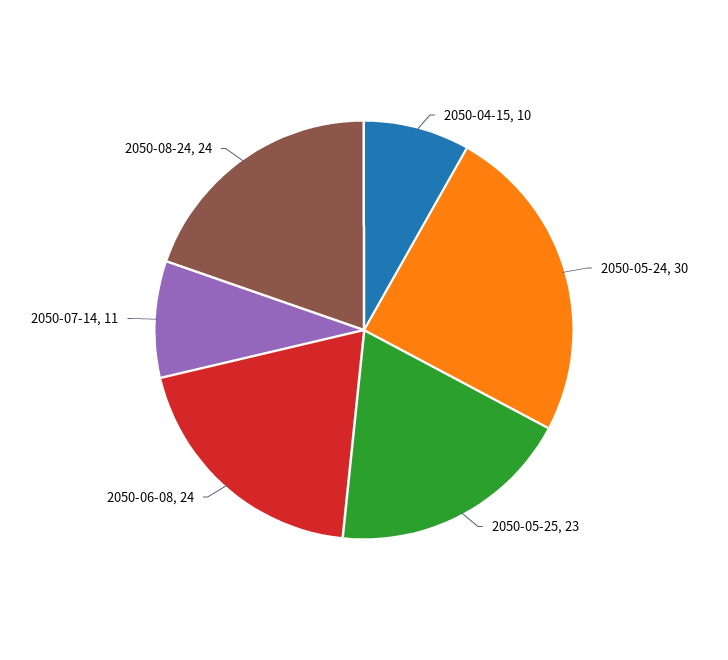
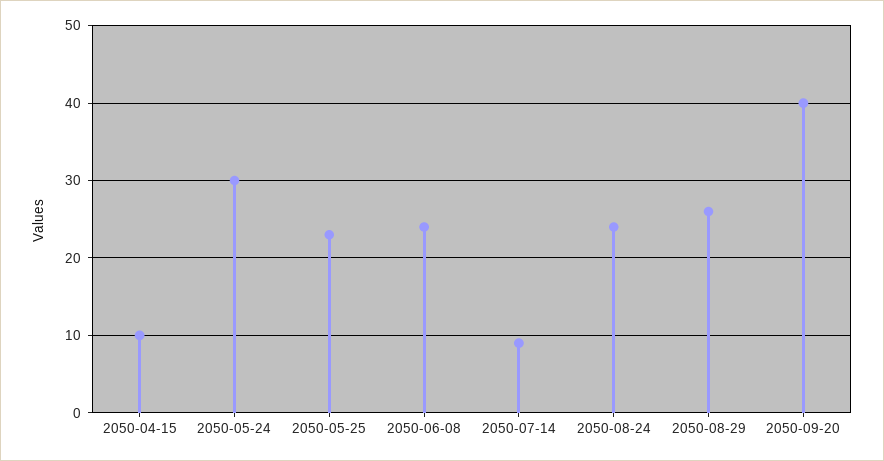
2050-07-14: 11 -> 9
2050-08-29: none -> 26
2050-09-20: none -> 40

